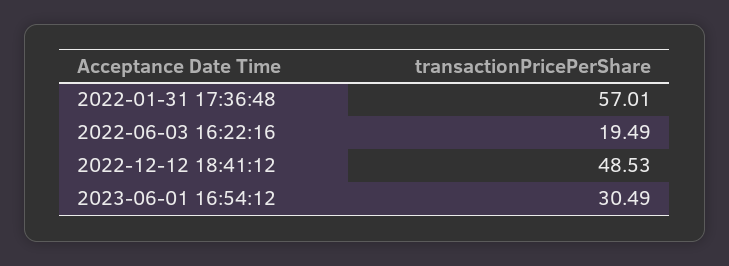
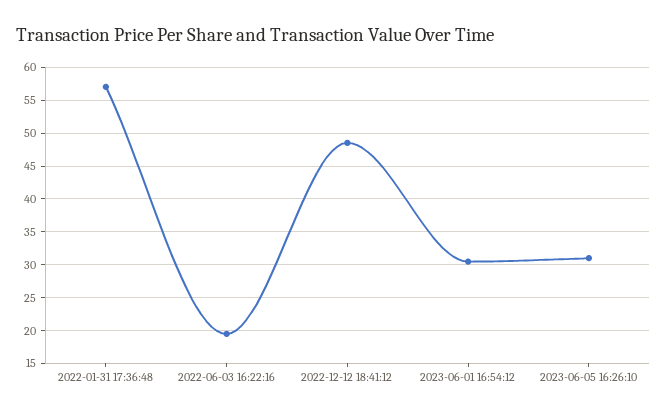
2023-06-05 16:26:10: none -> 31

